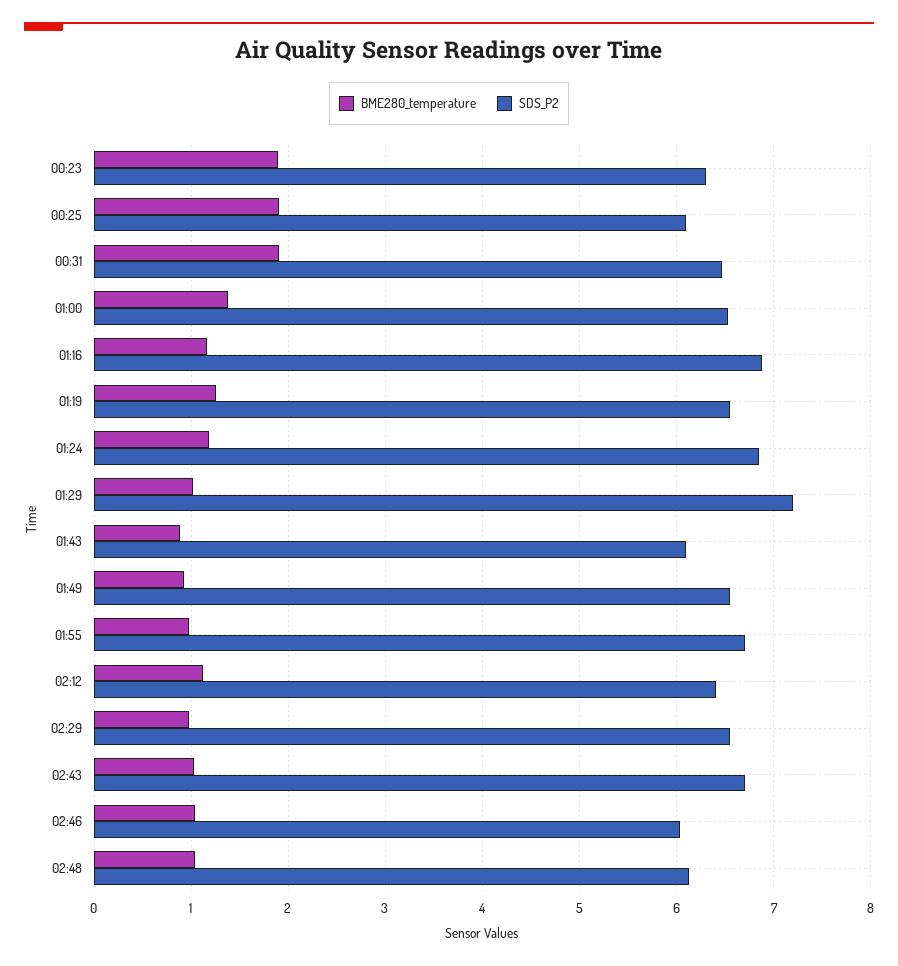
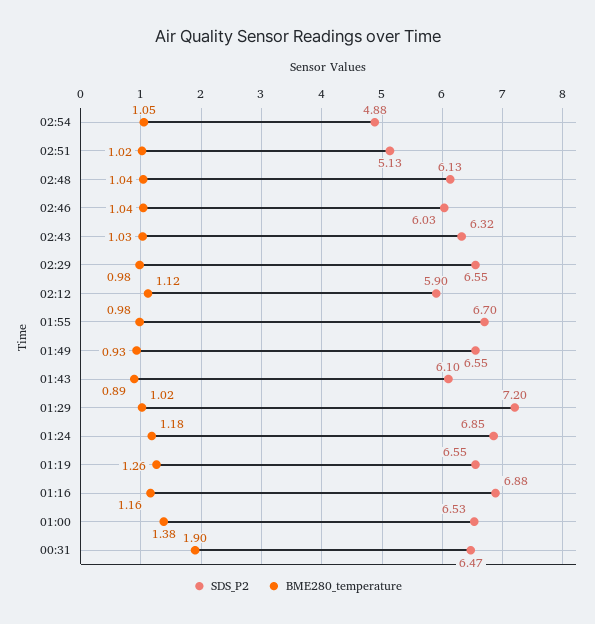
BME280_temperature, 00:23: 1.9 -> none
SDS_P2, 00:23: 6.3 -> none
BME280_temperature, 00:25: 1.9 -> none
SDS_P2, 00:25: 6.1 -> none
SDS_P2, 02:12: 6.4 -> 5.9
SDS_P2, 02:43: 6.7 -> 6.32
SDS_P2, 02:54: none -> 4.88
BME280_temperature, 02:54: none -> 1.05
SDS_P2, 02:51: none -> 5.13
BME280_temperature, 02:51: none -> 1.02

